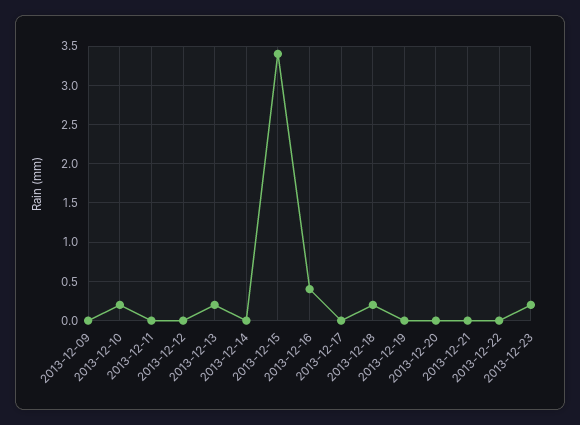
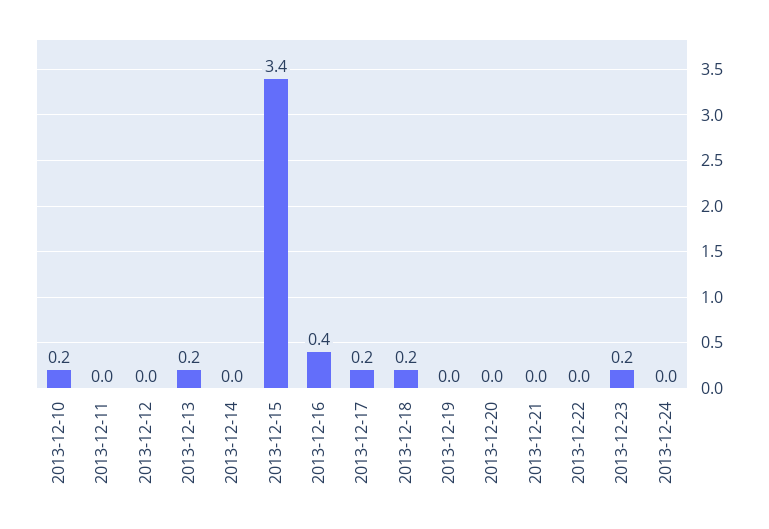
2013-12-09: 0 -> none
2013-12-17: 0 -> 0.2
2013-12-24: none -> 0

